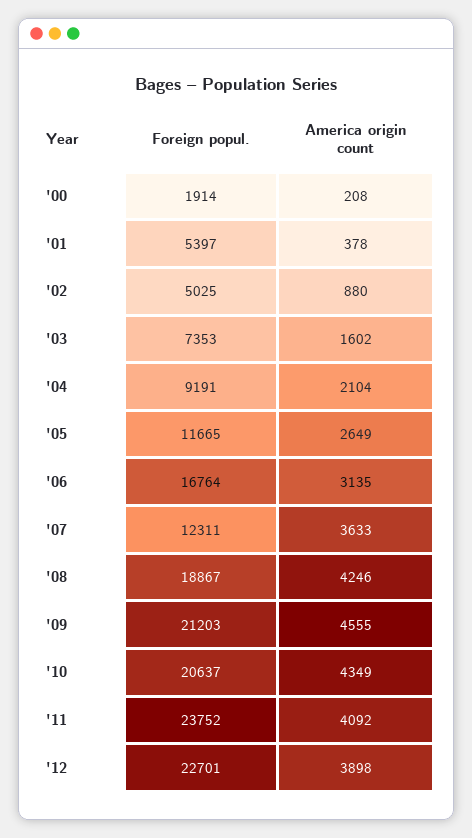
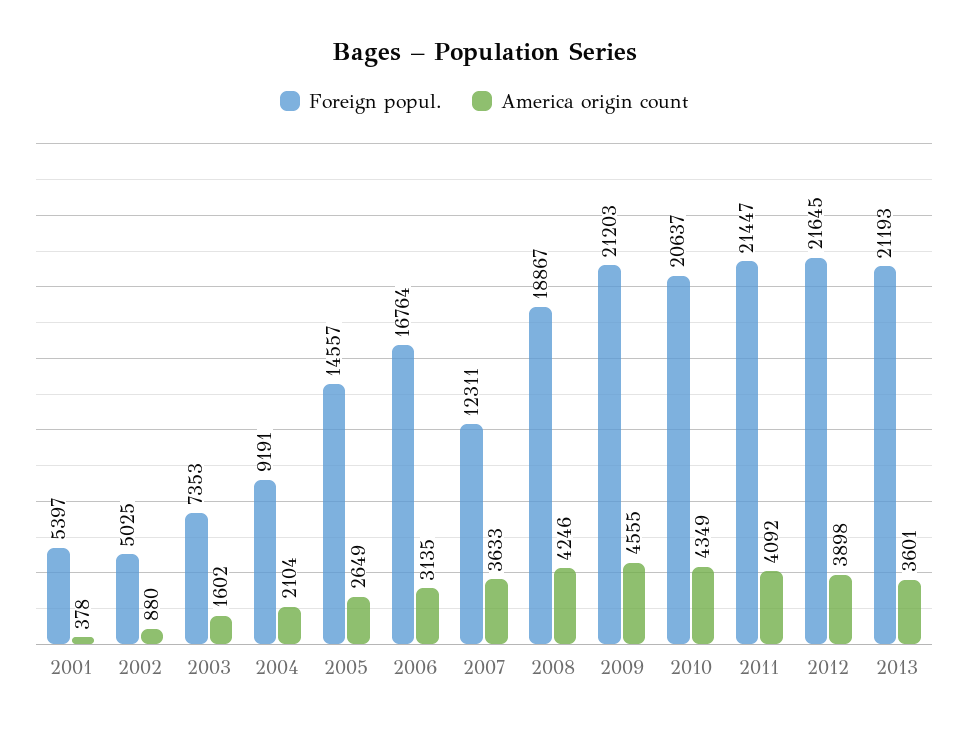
Foreign popul., '00: 1914 -> none
America origin count, '00: 208 -> none
Foreign popul., '05: 11665 -> 14557
Foreign popul., '11: 23752 -> 21447
Foreign popul., '12: 22701 -> 21645
Foreign popul., 2013: none -> 21193
America origin count, 2013: none -> 3601

